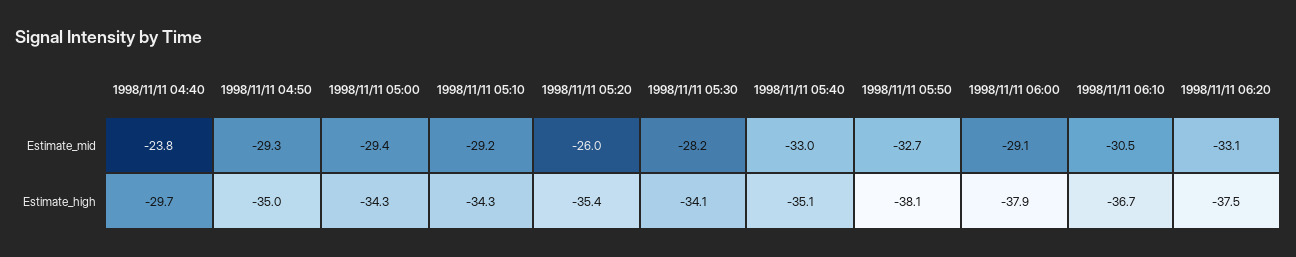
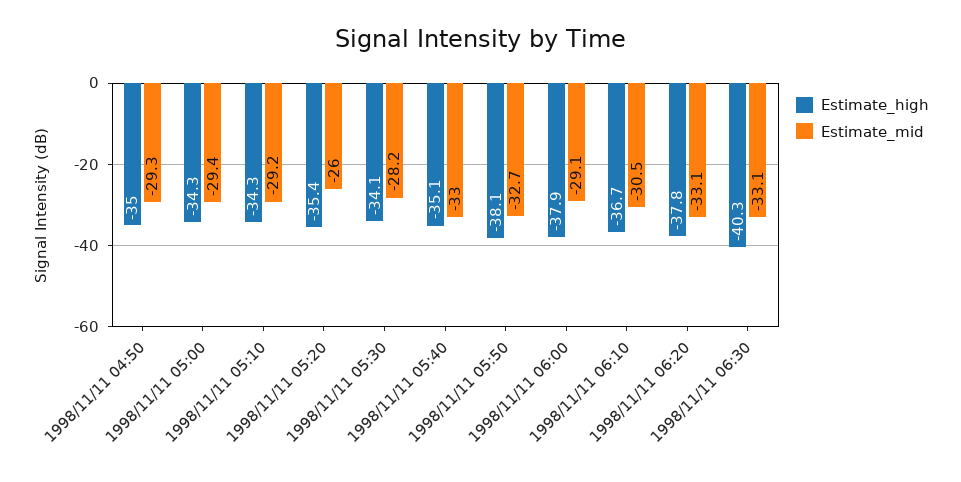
Estimate_mid, 1998/11/11 04:40: -23.8 -> none
Estimate_high, 1998/11/11 04:40: -29.7 -> none
Estimate_high, 1998/11/11 06:20: -37.5 -> -37.8
Estimate_high, 1998/11/11 06:30: none -> -40.3
Estimate_mid, 1998/11/11 06:30: none -> -33.1

